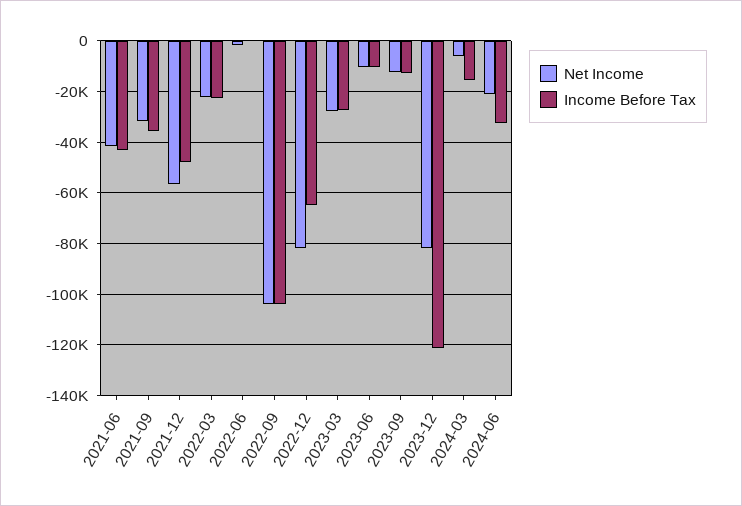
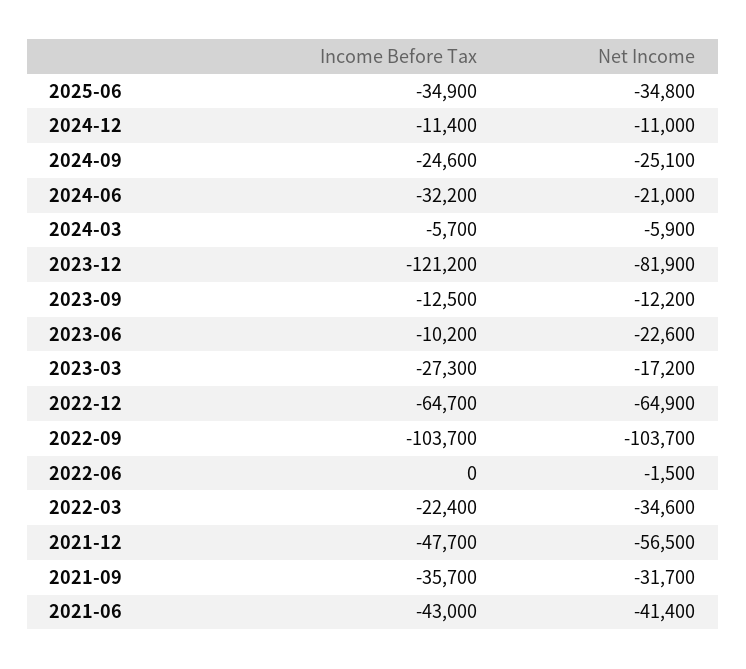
Net Income, 2022-03: -22500 -> -34600
Net Income, 2022-12: -82500 -> -64900
Net Income, 2023-03: -27500 -> -17200
Net Income, 2023-06: -10000 -> -22600
Income Before Tax, 2024-03: -15000 -> -5700
Income Before Tax, 2025-06: none -> -34900
Net Income, 2025-06: none -> -34800
Income Before Tax, 2024-12: none -> -11400
Net Income, 2024-12: none -> -11000
Income Before Tax, 2024-09: none -> -24600
Net Income, 2024-09: none -> -25100

